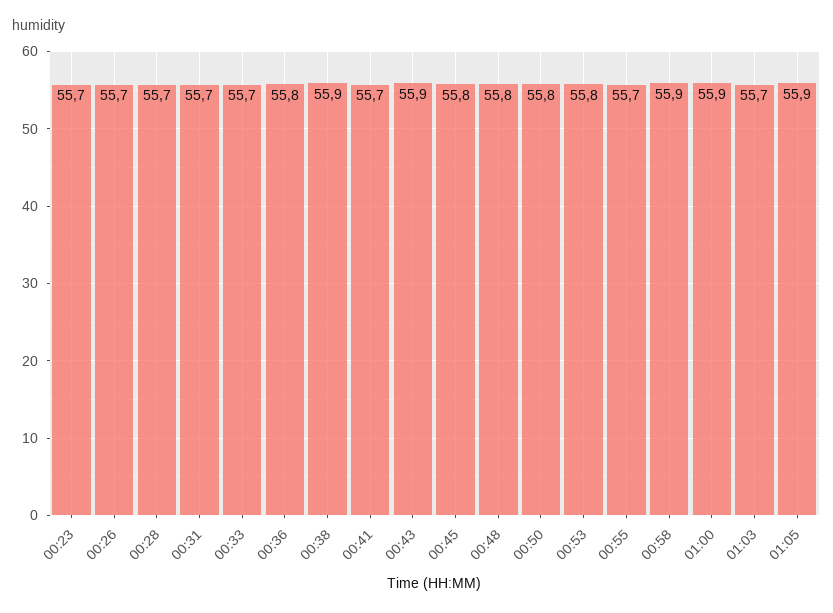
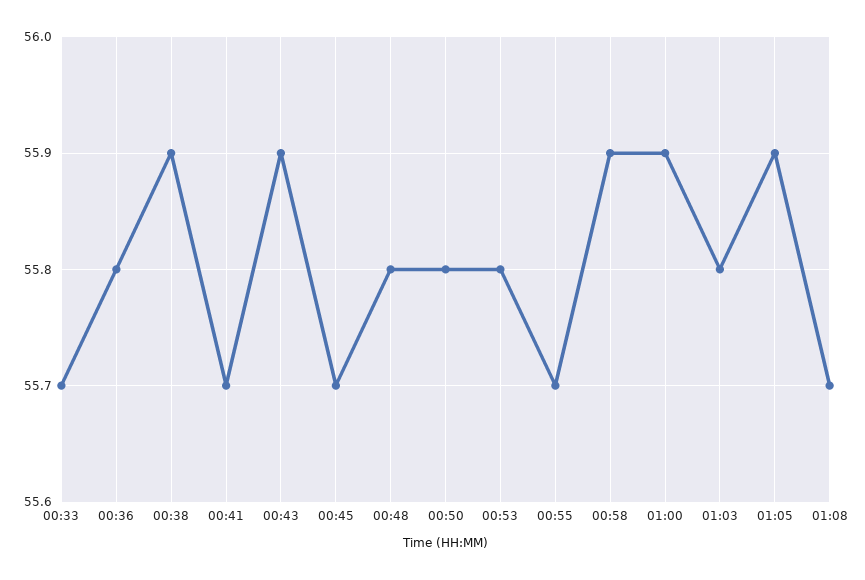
00:23: 55.7 -> none
00:26: 55.7 -> none
00:28: 55.7 -> none
00:31: 55.7 -> none
00:45: 55.8 -> 55.7
01:03: 55.7 -> 55.8
01:08: none -> 55.7

